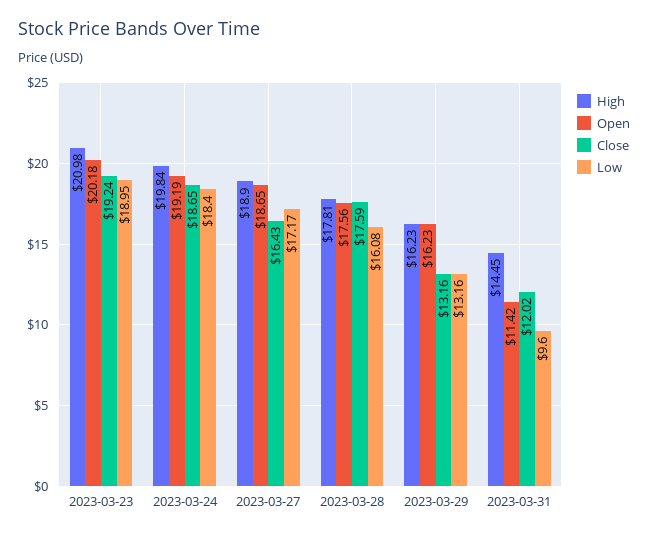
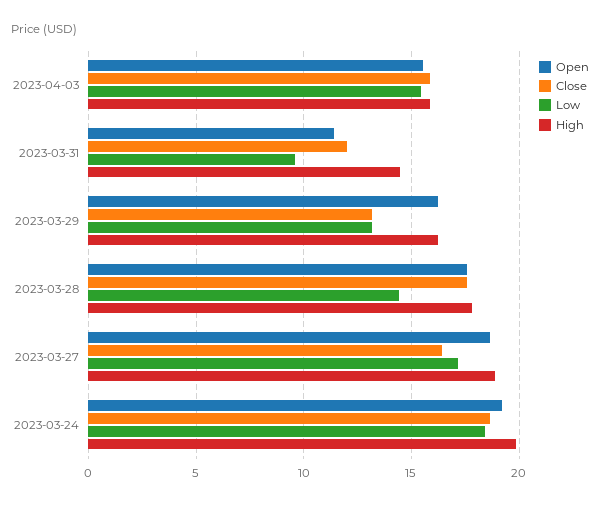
High, 2023-03-23: 20.98 -> none
Open, 2023-03-23: 20.18 -> none
Close, 2023-03-23: 19.24 -> none
Low, 2023-03-23: 18.95 -> none
Low, 2023-03-28: 16.08 -> 14.5
Open, 2023-04-03: none -> 15.5
Close, 2023-04-03: none -> 16
Low, 2023-04-03: none -> 15.5
High, 2023-04-03: none -> 16

